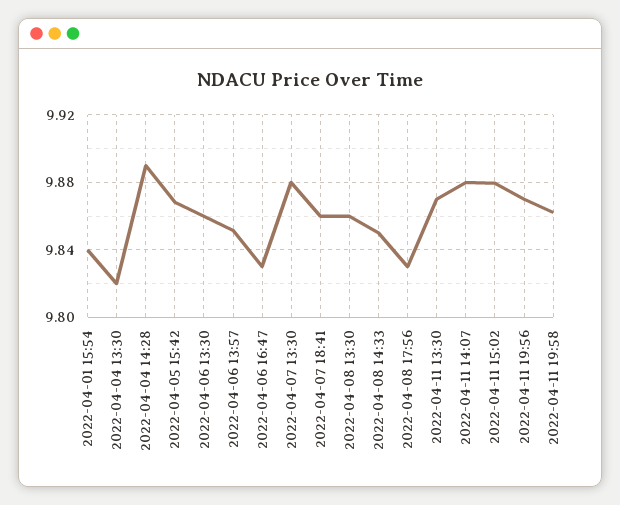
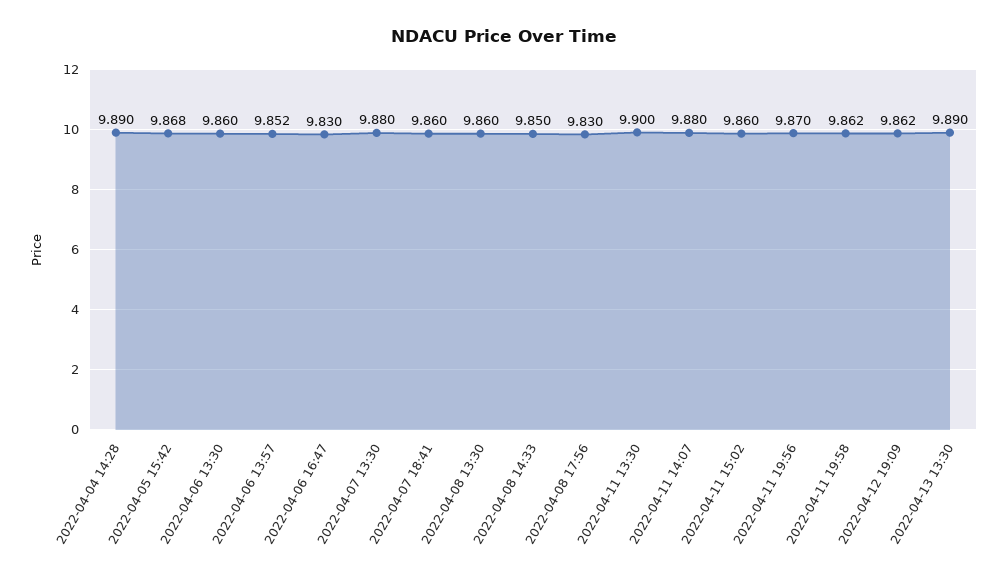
2022-04-01 15:54: 9.84 -> none
2022-04-04 13:30: 9.82 -> none
2022-04-11 13:30: 9.87 -> 9.9
2022-04-11 15:02: 9.88 -> 9.86
2022-04-12 19:09: none -> 9.862
2022-04-13 13:30: none -> 9.89

